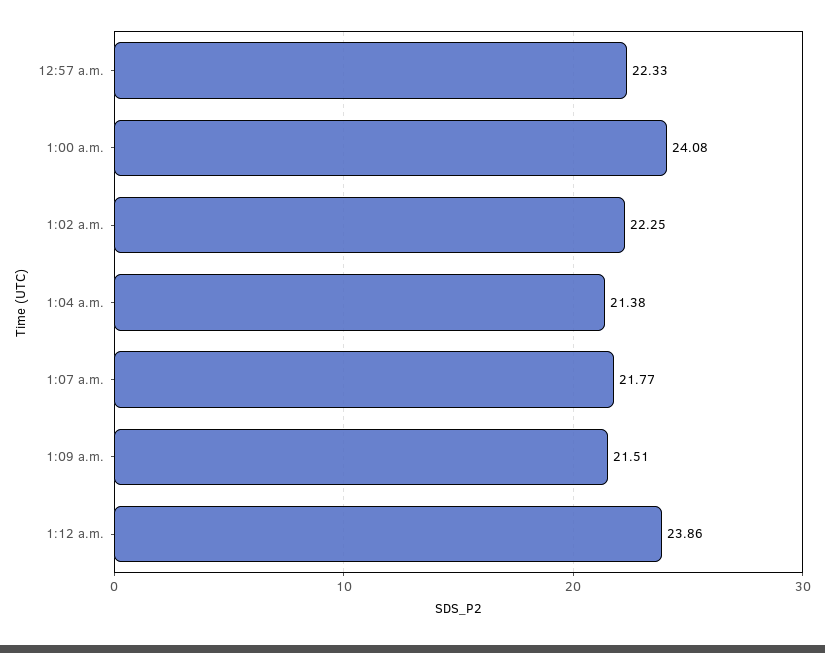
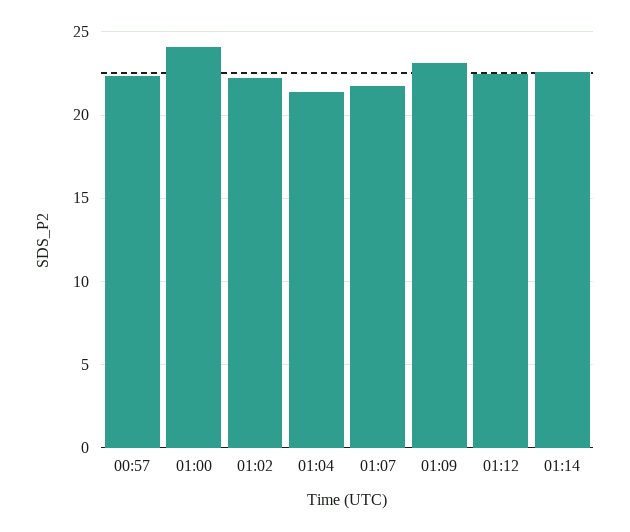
1:09 a.m.: 21.51 -> 23
1:12 a.m.: 23.86 -> 22.5
01:14: none -> 22.5

